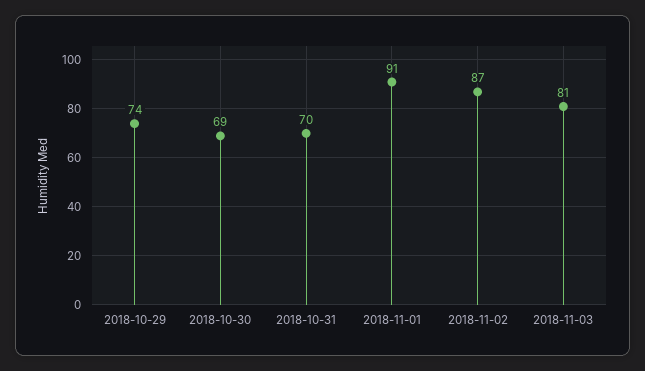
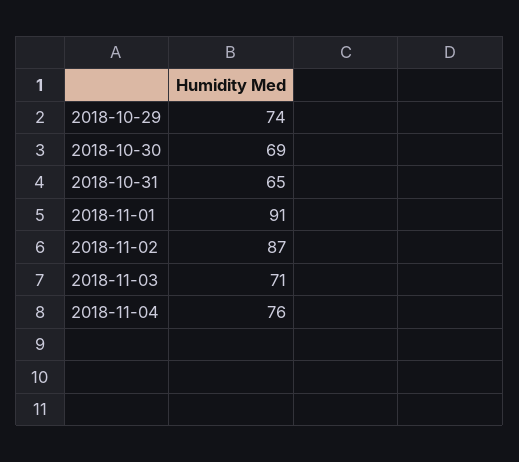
2018-10-31: 70 -> 65
2018-11-03: 81 -> 71
2018-11-04: none -> 76

